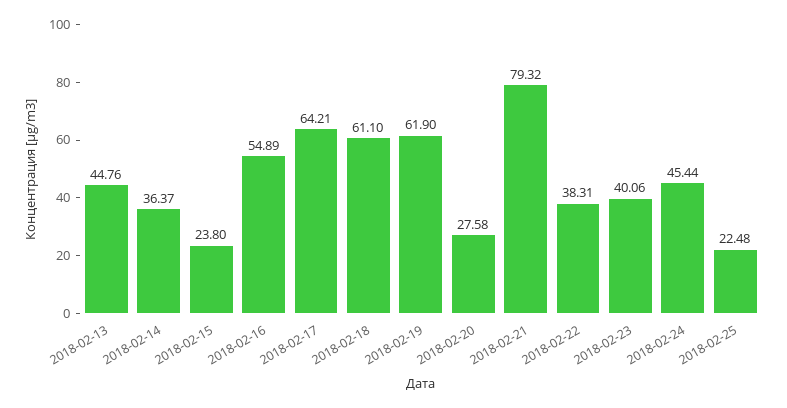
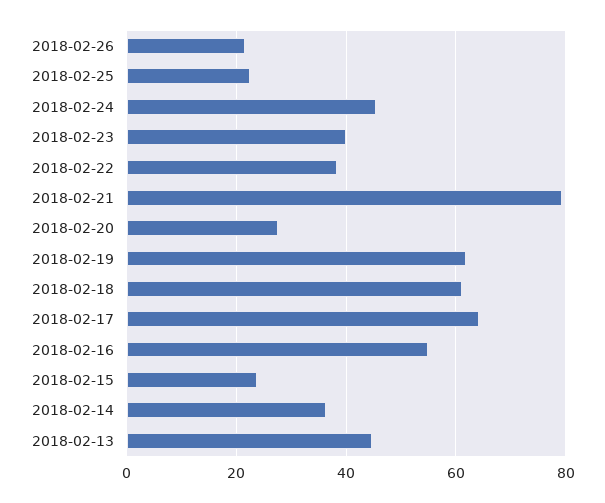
2018-02-26: none -> 22

